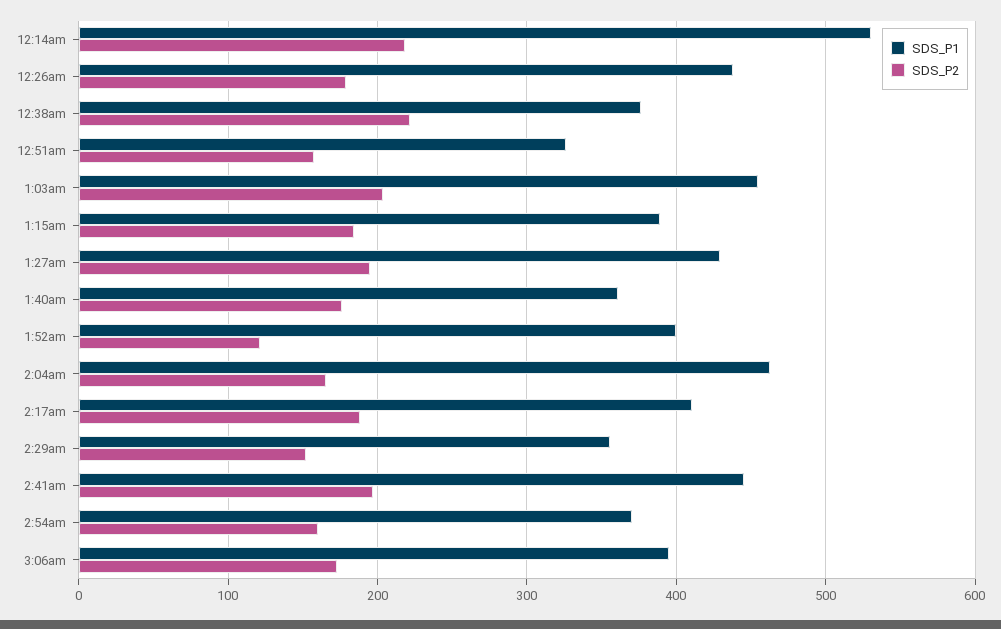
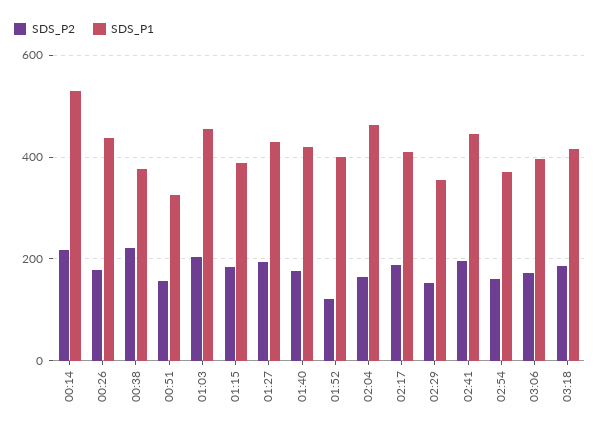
SDS_P1, 1:40am: 360 -> 420
SDS_P2, 03:18: none -> 180
SDS_P1, 03:18: none -> 420

